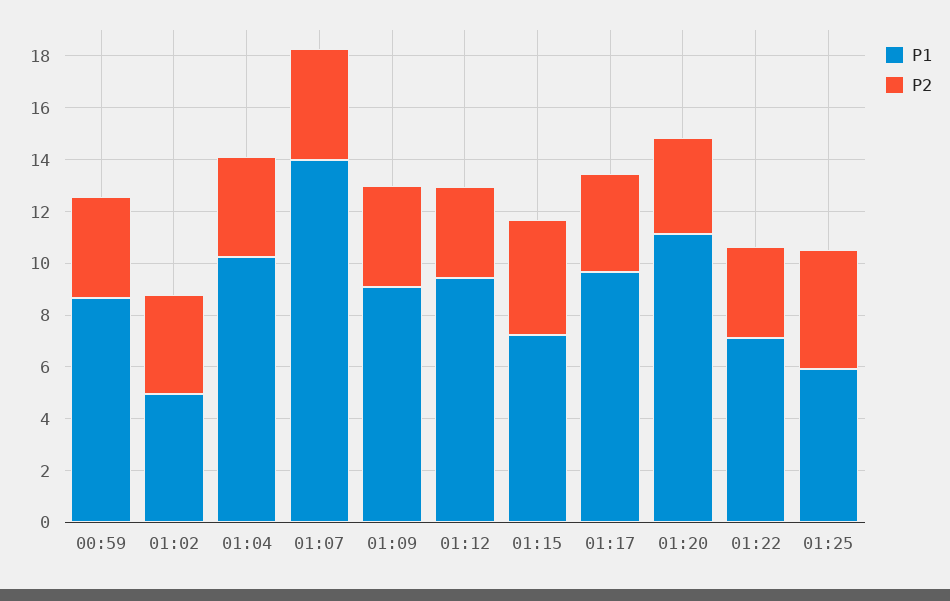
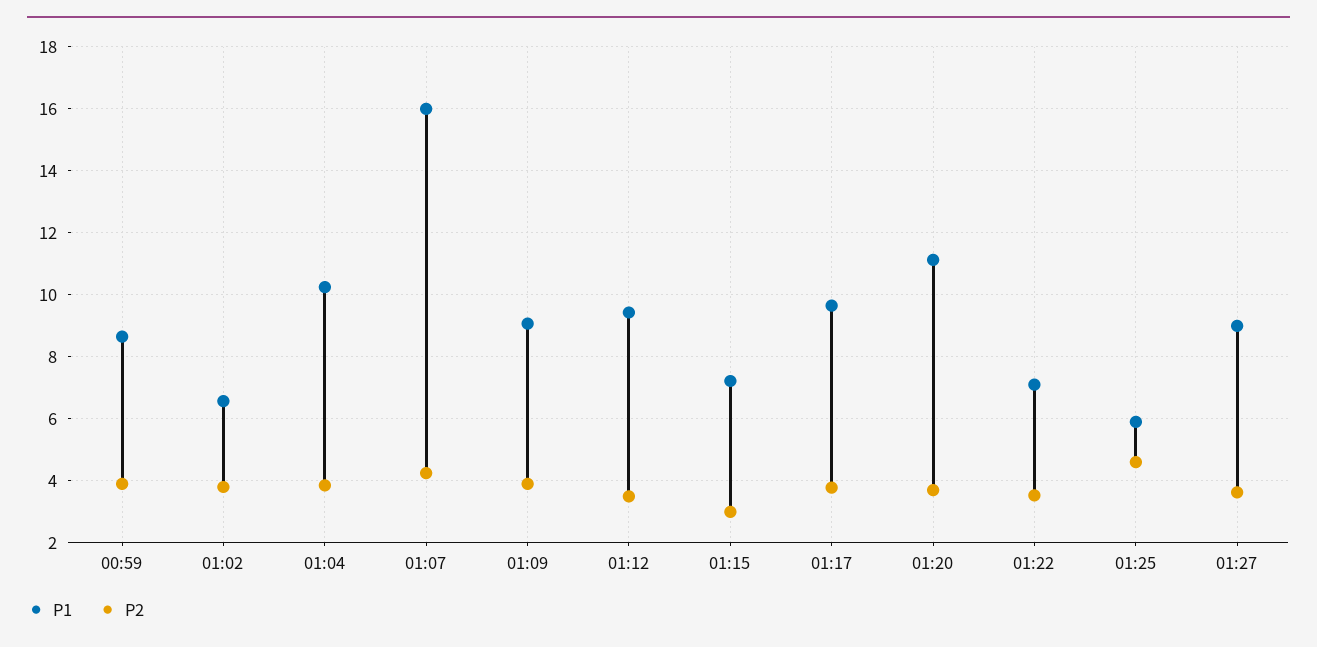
P1, 01:02: 5 -> 6.6
P1, 01:07: 14 -> 16
P2, 01:15: 4.5 -> 3
P1, 01:27: none -> 9
P2, 01:27: none -> 3.6

